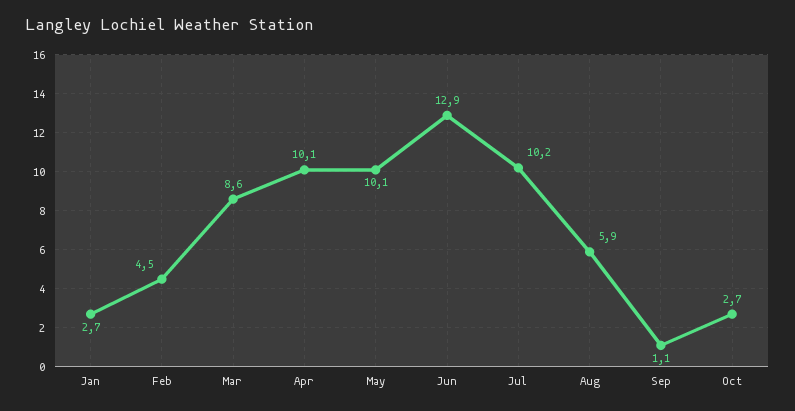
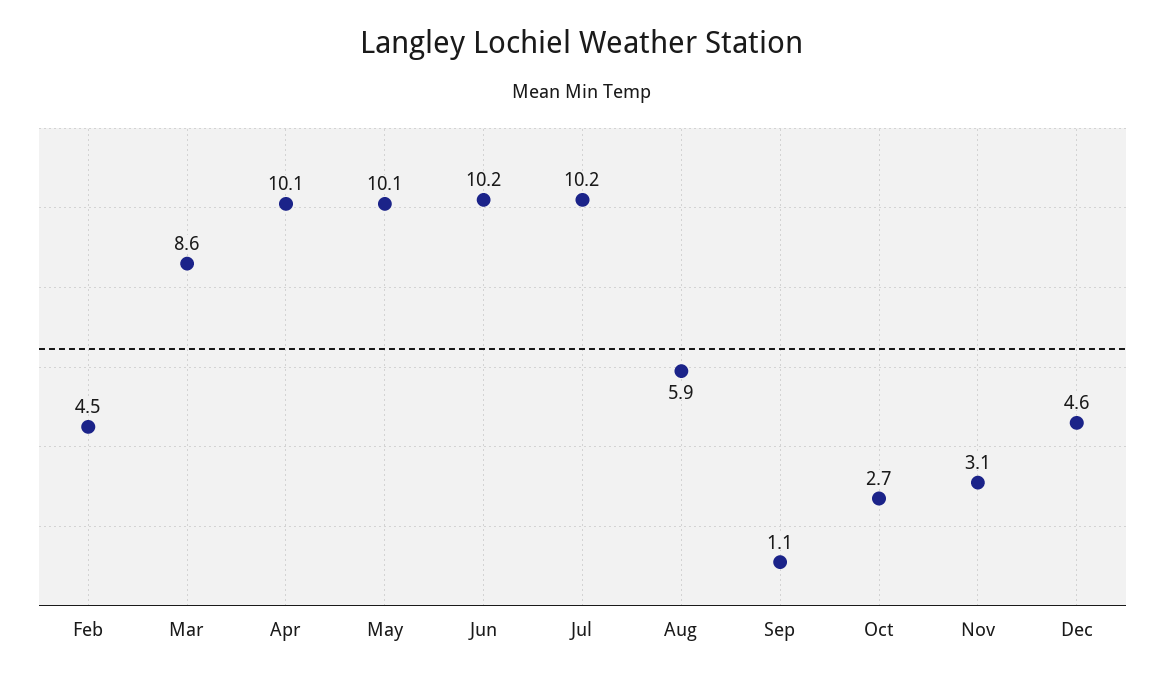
Jan: 2.7 -> none
Jun: 12.9 -> 10.2
Nov: none -> 3.1
Dec: none -> 4.6

